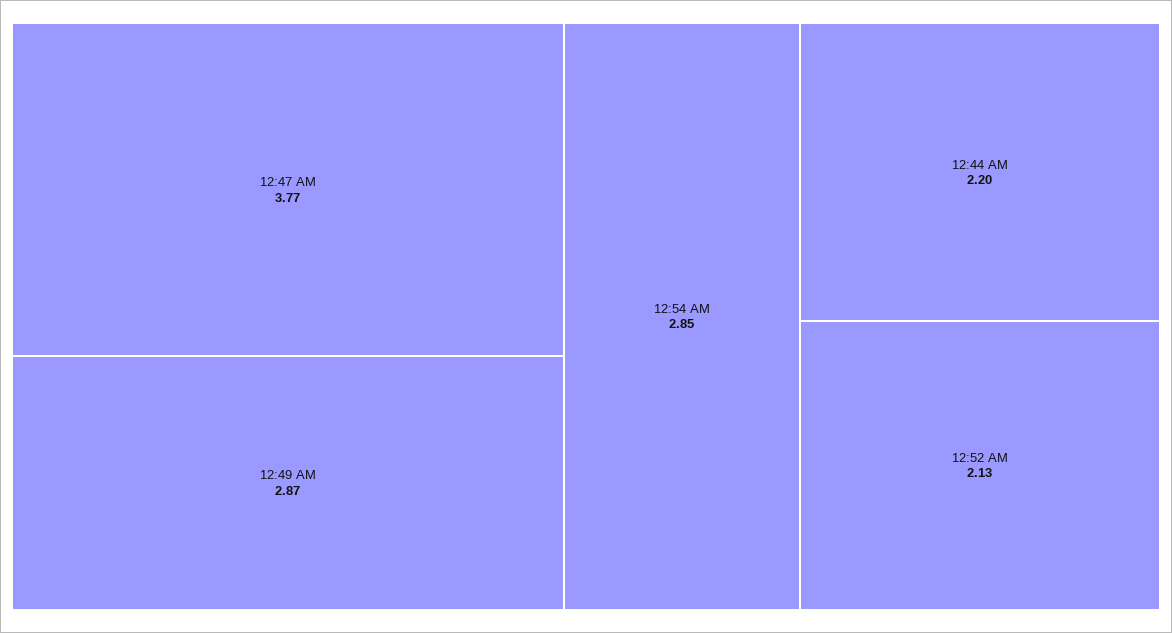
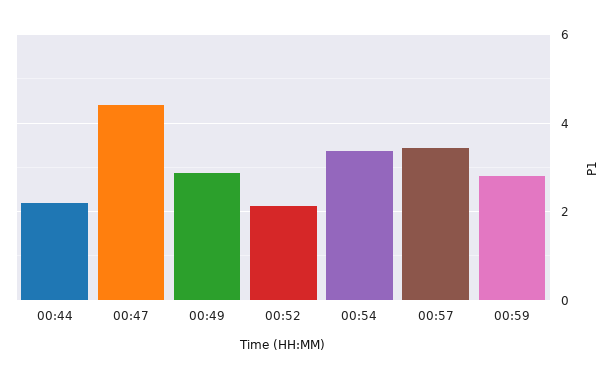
12:47 AM: 3.77 -> 4.4
12:54 AM: 2.85 -> 3.4
00:57: none -> 3.4
00:59: none -> 2.8

